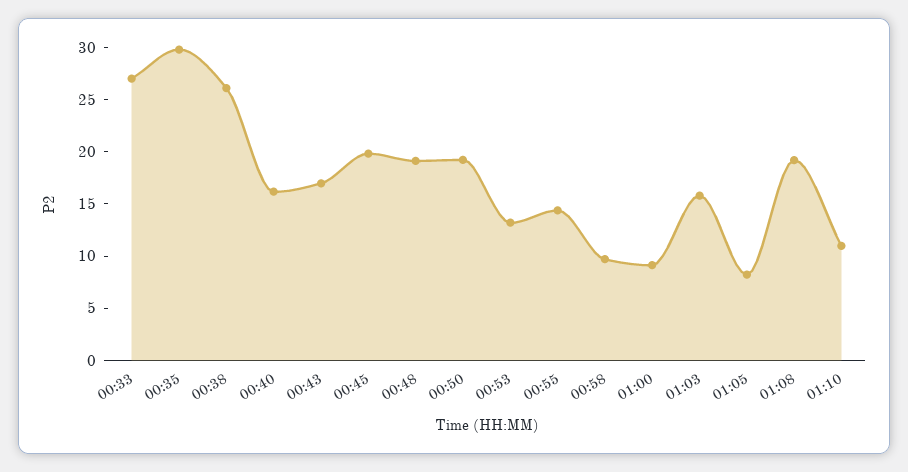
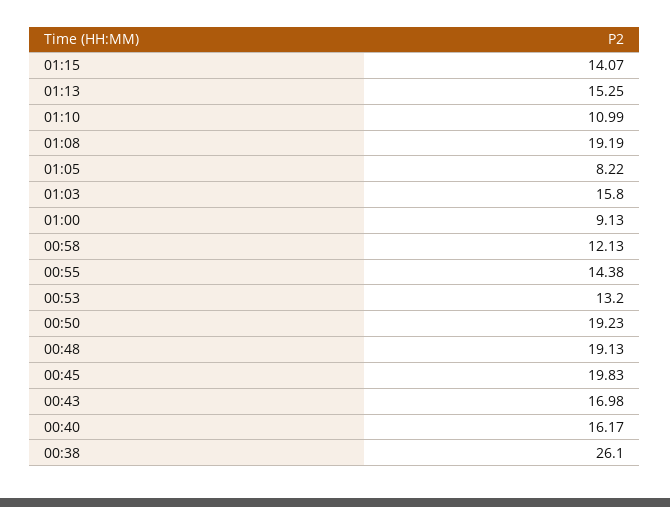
00:33: 27 -> none
00:35: 30 -> none
00:58: 10 -> 12.13
01:15: none -> 14.07
01:13: none -> 15.25

